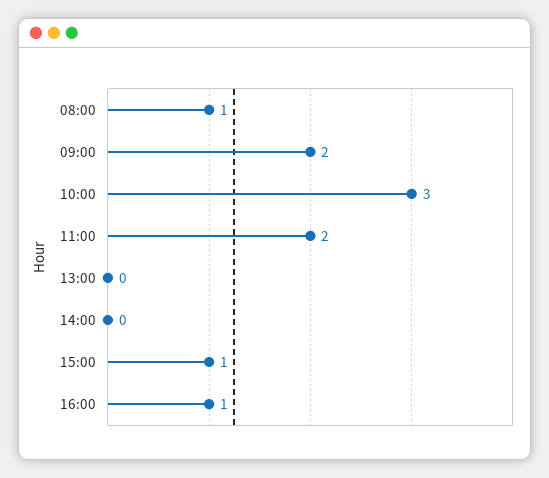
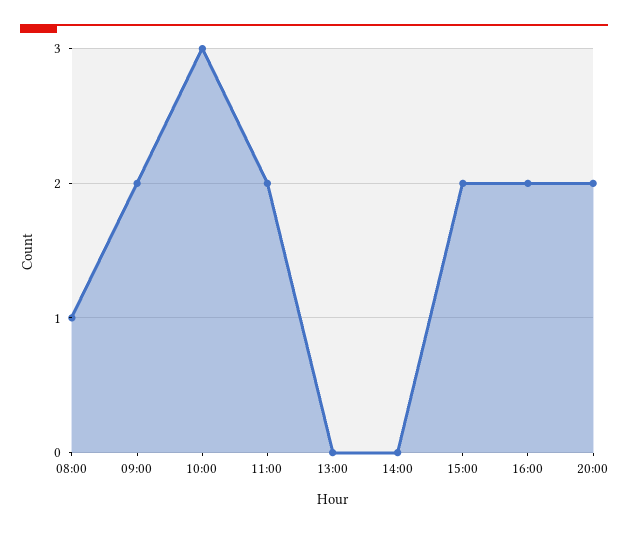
15:00: 1 -> 2
16:00: 1 -> 2
20:00: none -> 2

